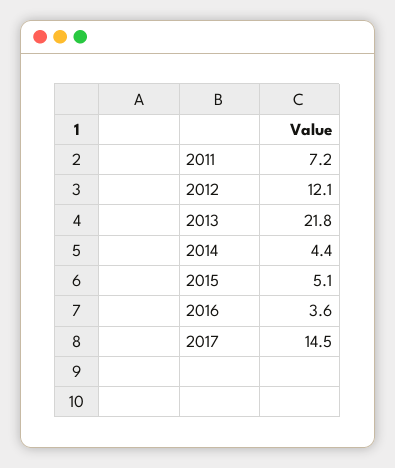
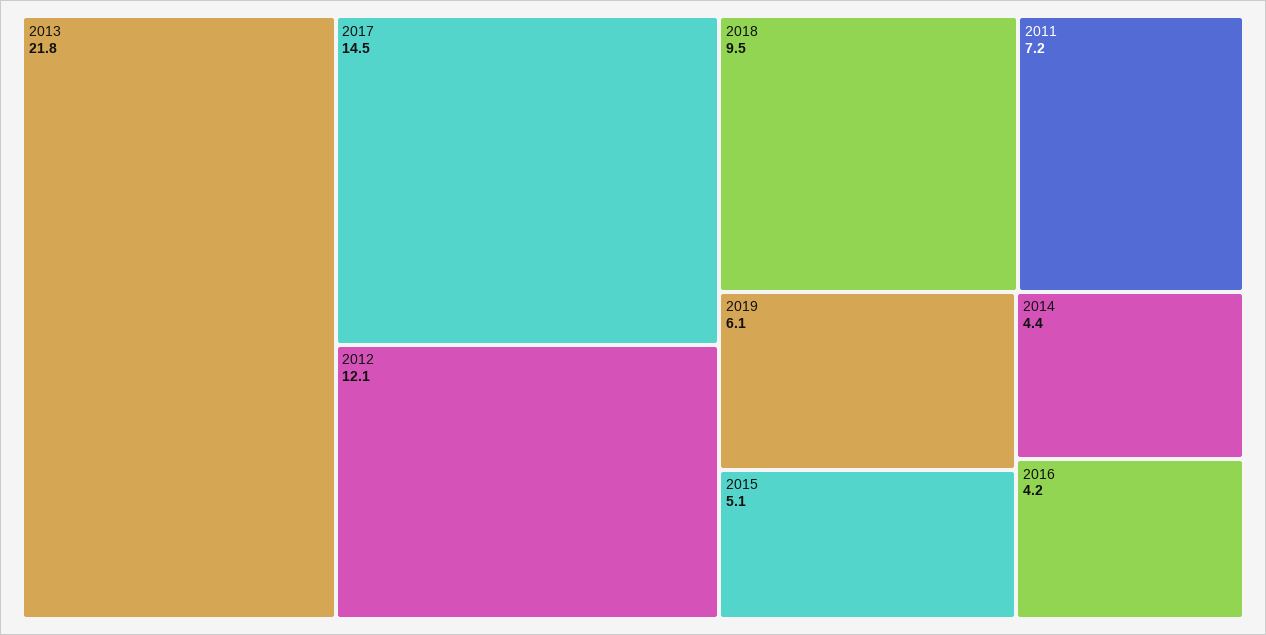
2016: 3.6 -> 4.2
2018: none -> 9.5
2019: none -> 6.1

